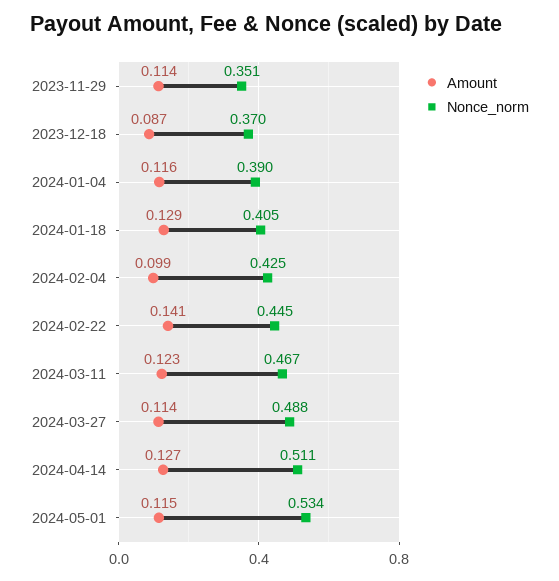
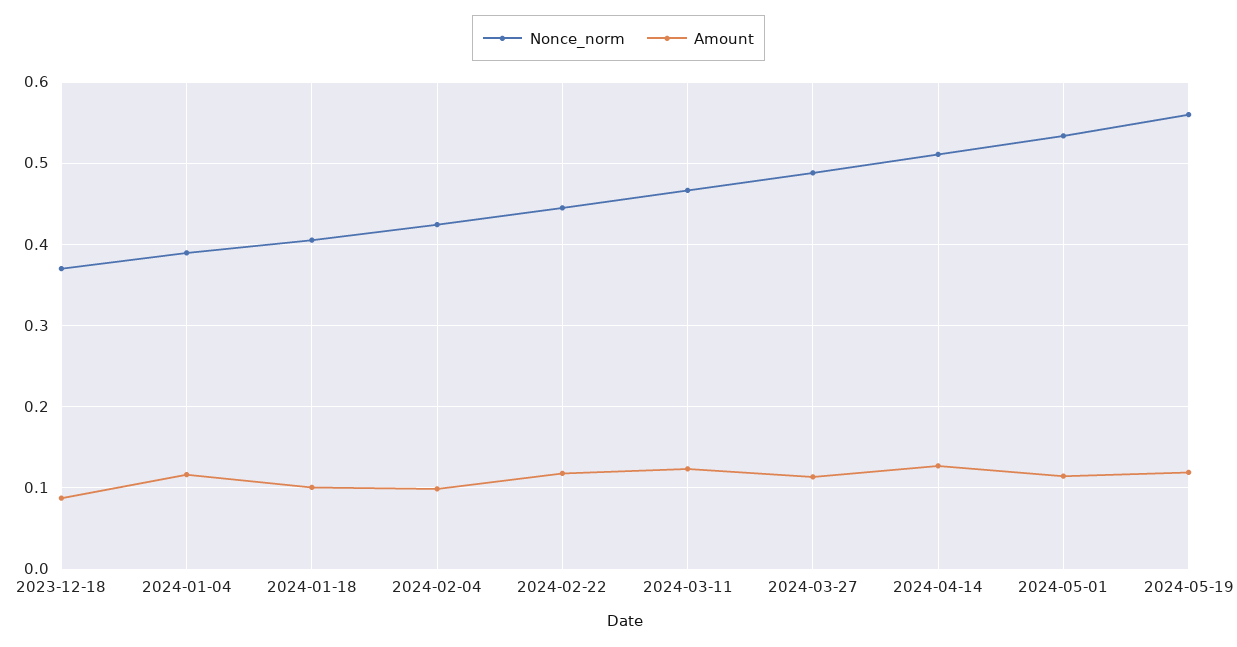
Amount, 2023-11-29: 0.114 -> none
Nonce_norm, 2023-11-29: 0.351 -> none
Amount, 2024-01-18: 0.129 -> 0.1
Amount, 2024-02-22: 0.141 -> 0.12
Nonce_norm, 2024-05-19: none -> 0.56
Amount, 2024-05-19: none -> 0.12

